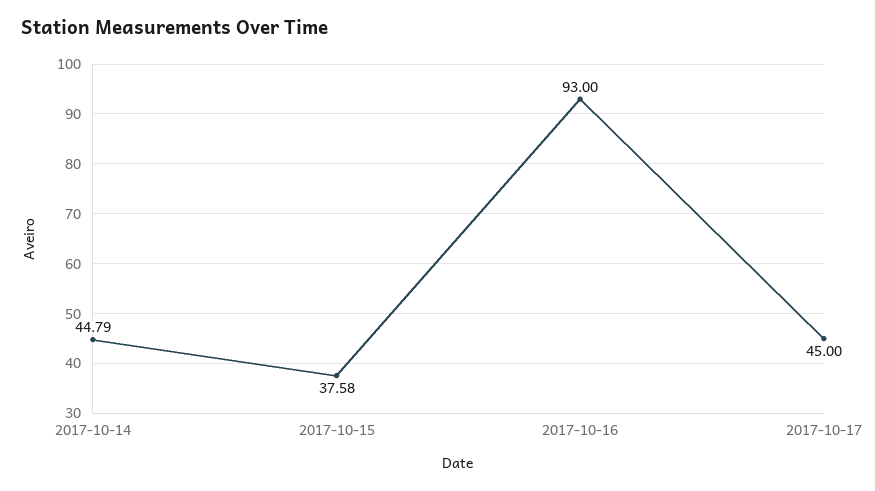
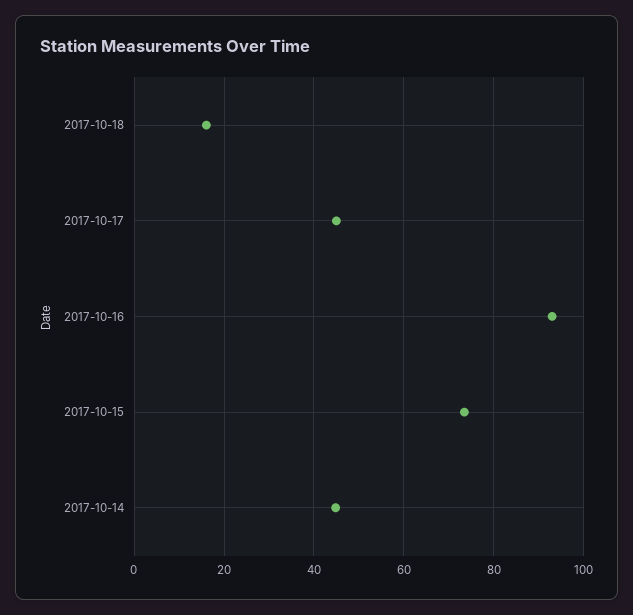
2017-10-15: 37.58 -> 74
2017-10-18: none -> 16

